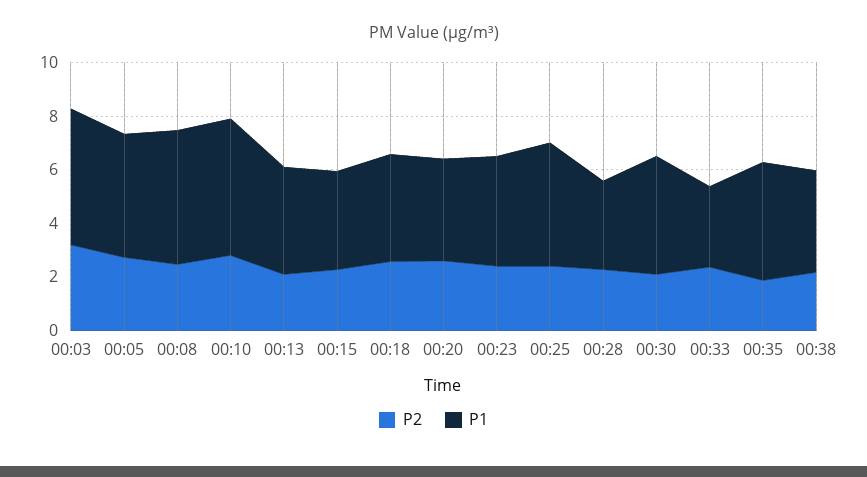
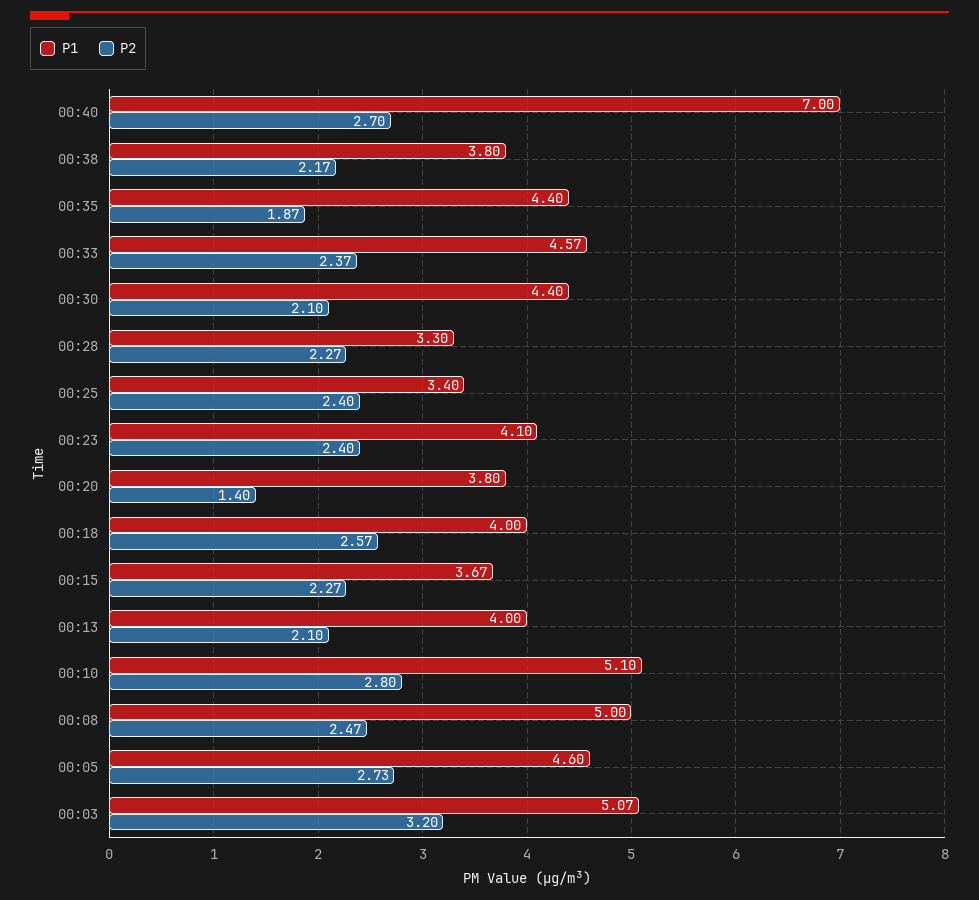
P2, 00:20: 2.5 -> 1.4
P1, 00:25: 4.5 -> 3.4
P1, 00:33: 3 -> 4.57
P1, 00:40: none -> 7
P2, 00:40: none -> 2.7

